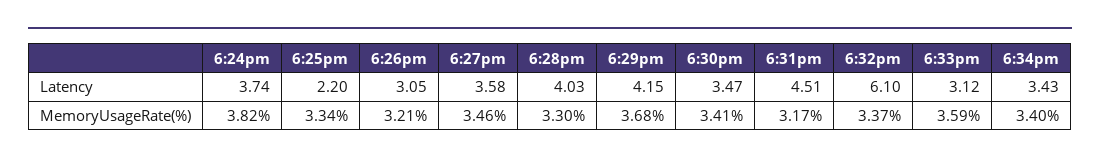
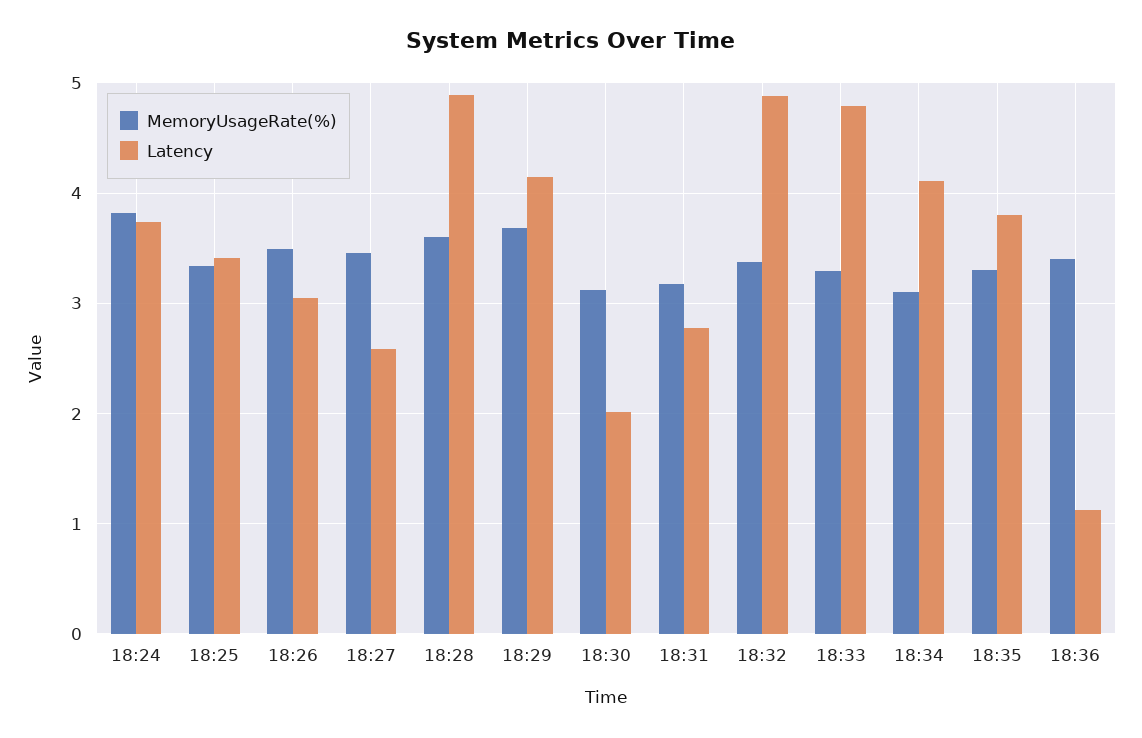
Latency, 6:25pm: 2.2 -> 3.4
Latency, 6:27pm: 3.58 -> 2.6
Latency, 6:28pm: 4.03 -> 4.9
Latency, 6:30pm: 3.47 -> 2
Latency, 6:31pm: 4.51 -> 2.8
Latency, 6:32pm: 6.1 -> 4.9
Latency, 6:33pm: 3.12 -> 4.8
Latency, 6:34pm: 3.43 -> 4.1
MemoryUsageRate(%), 6:26pm: 3.21 -> 3.5
MemoryUsageRate(%), 6:28pm: 3.3 -> 3.6
MemoryUsageRate(%), 6:30pm: 3.41 -> 3.1
MemoryUsageRate(%), 6:33pm: 3.59 -> 3.3
MemoryUsageRate(%), 6:34pm: 3.4 -> 3.1
MemoryUsageRate(%), 18:35: none -> 3.3
Latency, 18:35: none -> 3.8
MemoryUsageRate(%), 18:36: none -> 3.4
Latency, 18:36: none -> 1.1

